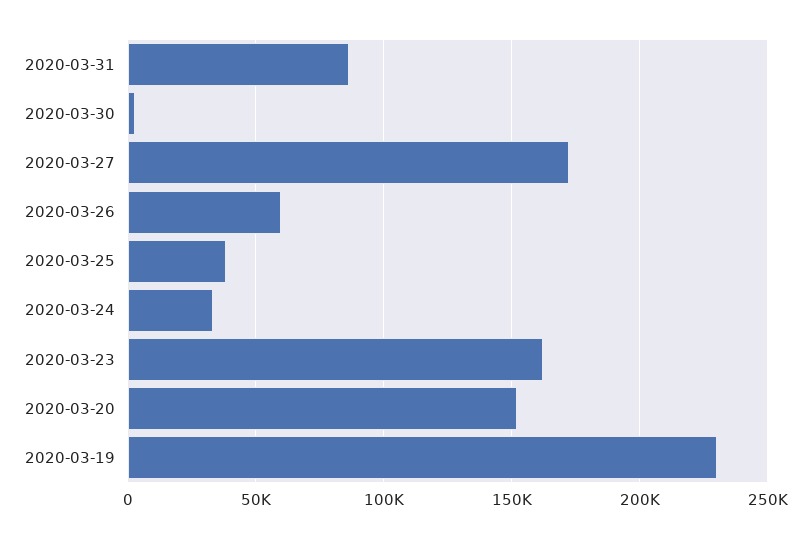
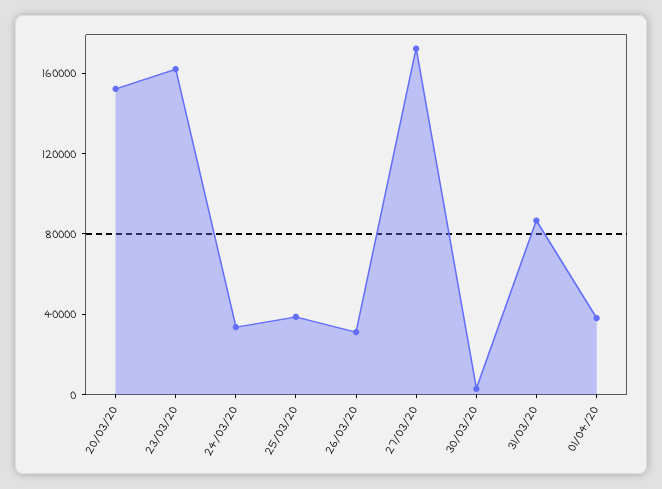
2020-03-26: 60000 -> 30000
2020-03-19: 230000 -> none
01/04/20: none -> 40000

